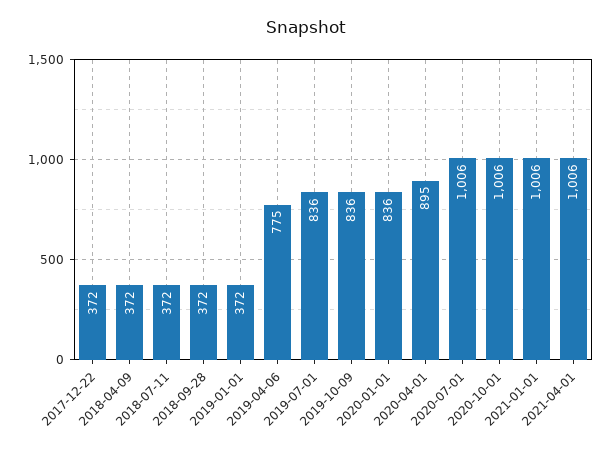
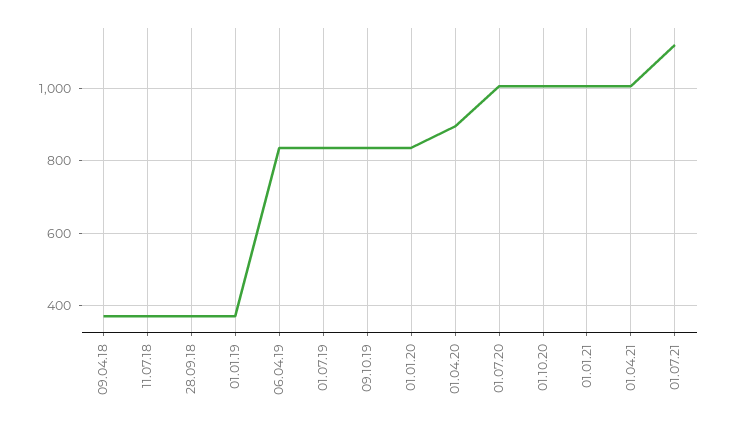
2017-12-22: 372 -> none
2019-04-06: 775 -> 840
01.07.21: none -> 1120

